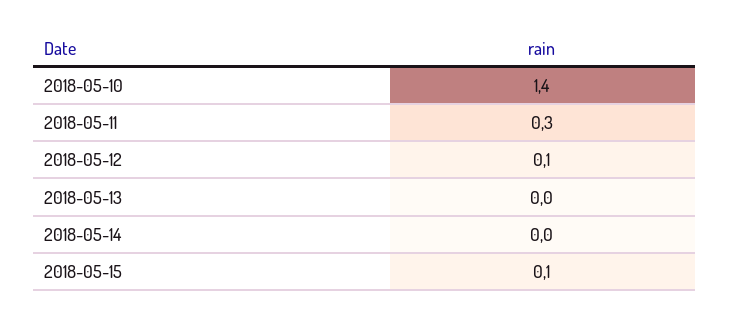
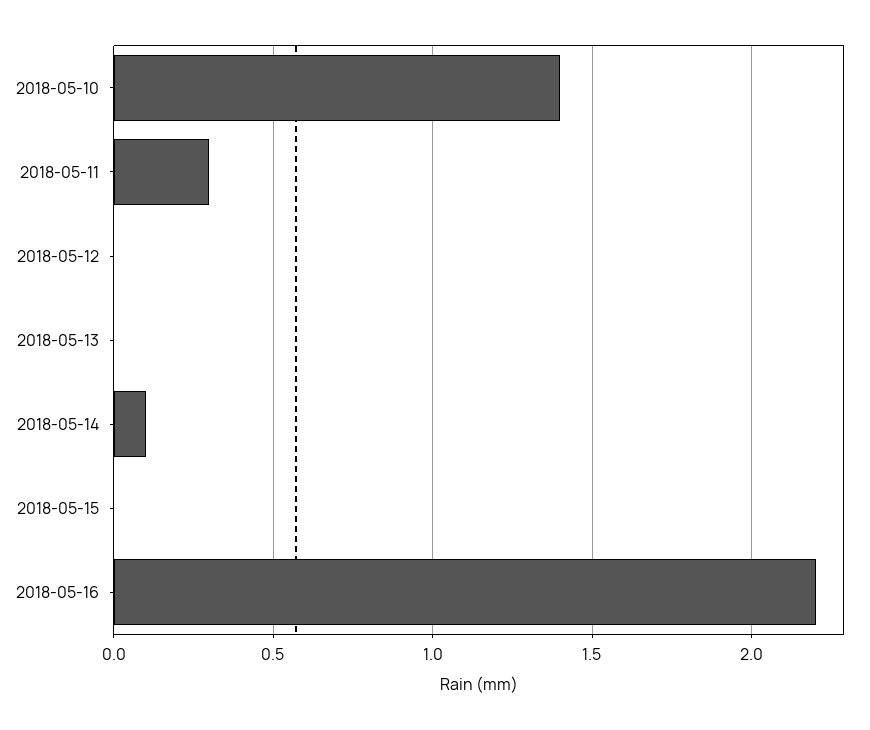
2018-05-12: 0.1 -> 0
2018-05-14: 0 -> 0.1
2018-05-15: 0.1 -> 0
2018-05-16: none -> 2.2

